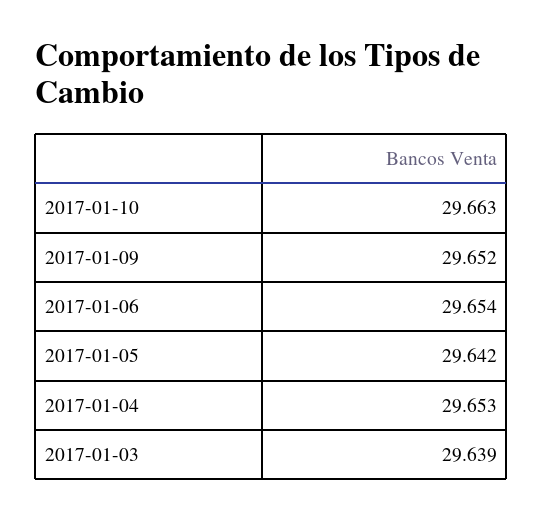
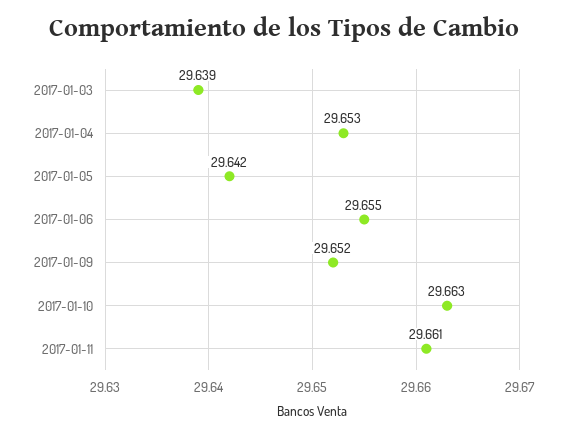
2017-01-06: 29.654 -> 29.655
2017-01-11: none -> 29.661

